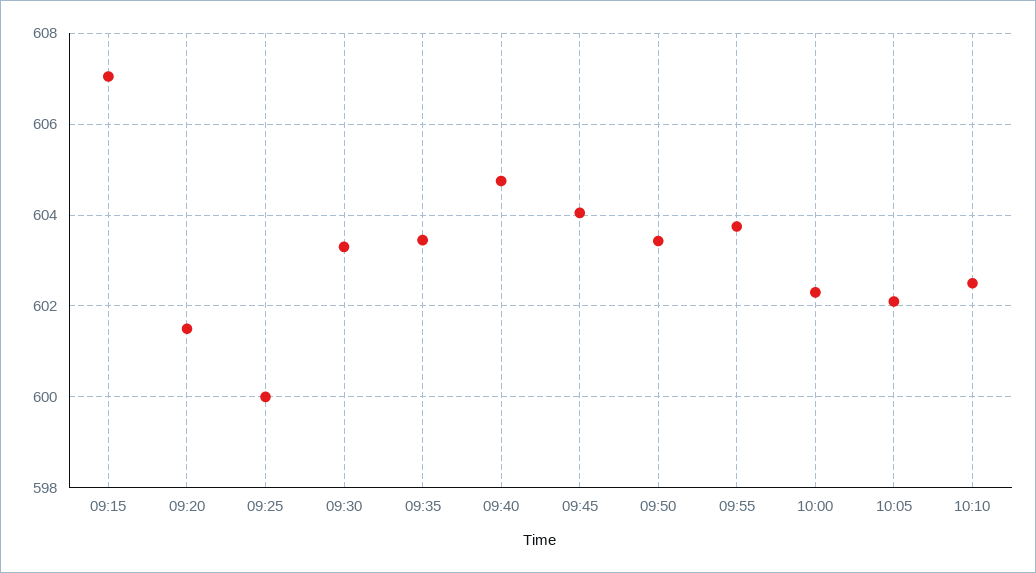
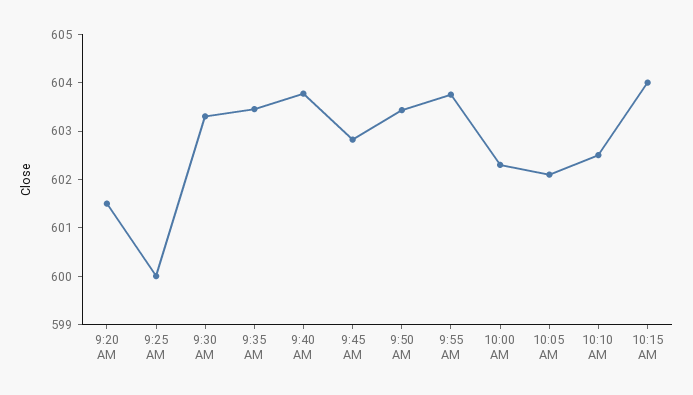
09:15: 607 -> none
09:40: 604.8 -> 603.8
09:45: 604 -> 602.8
10:15 AM: none -> 604

